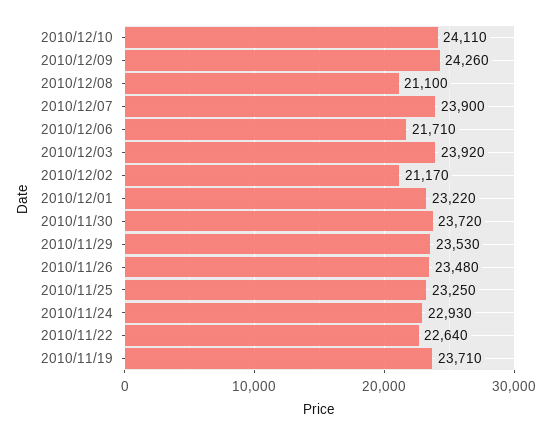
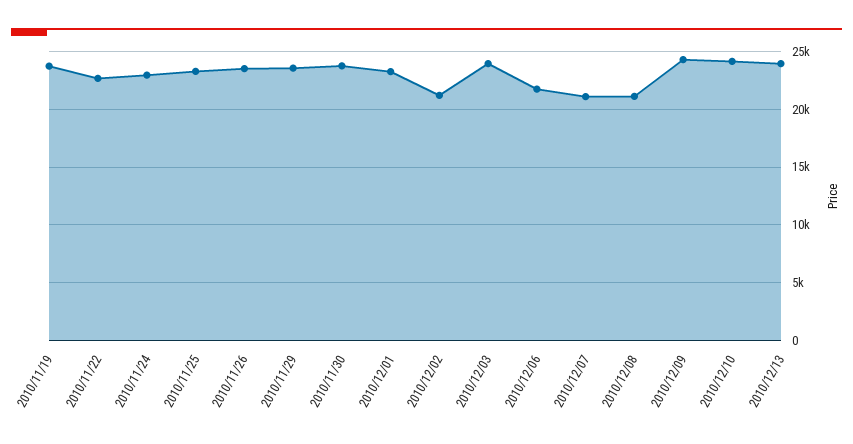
2010/12/07: 23900 -> 21000
2010/12/13: none -> 24000

